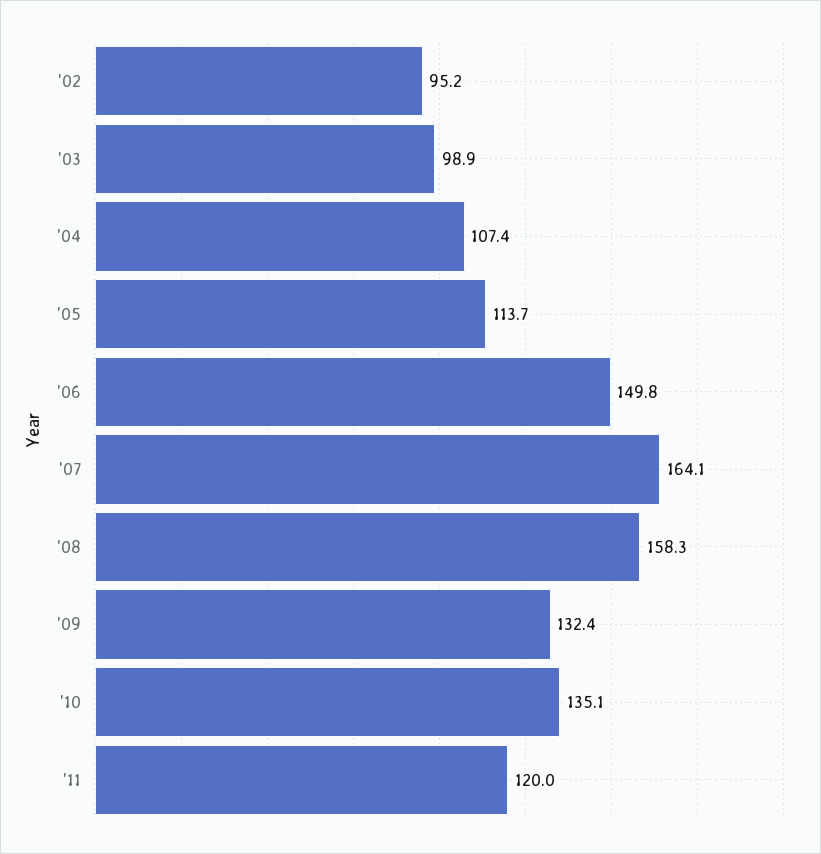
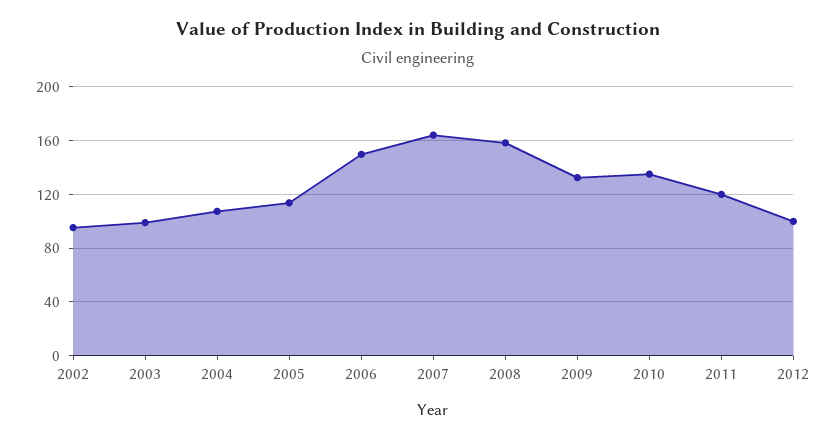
2012: none -> 100

